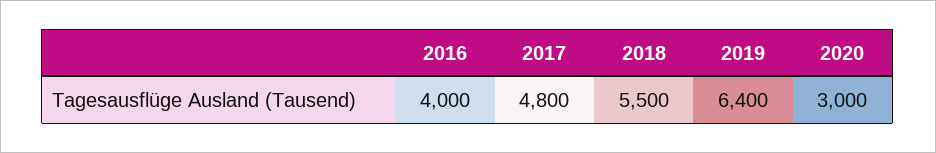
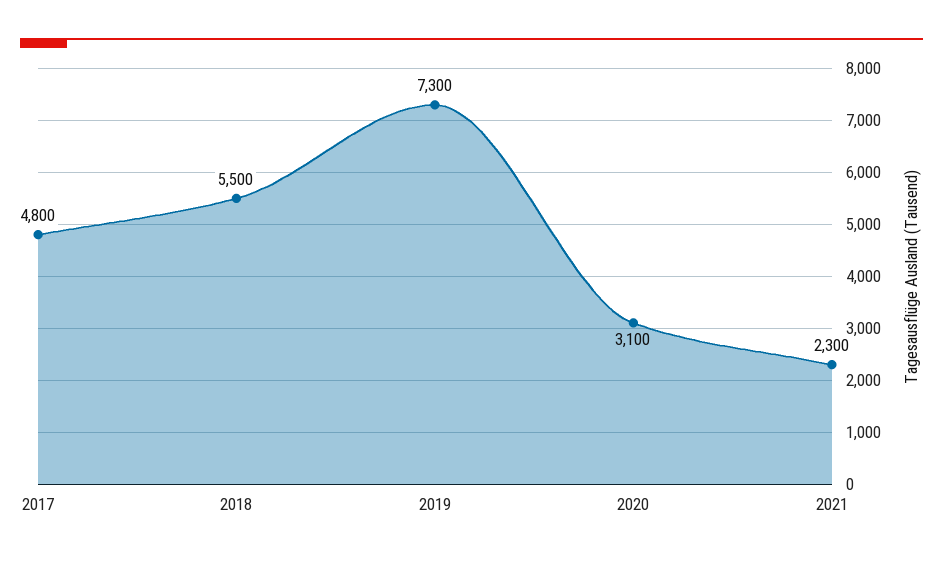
2016: 4000 -> none
2019: 6400 -> 7300
2020: 3000 -> 3100
2021: none -> 2300

